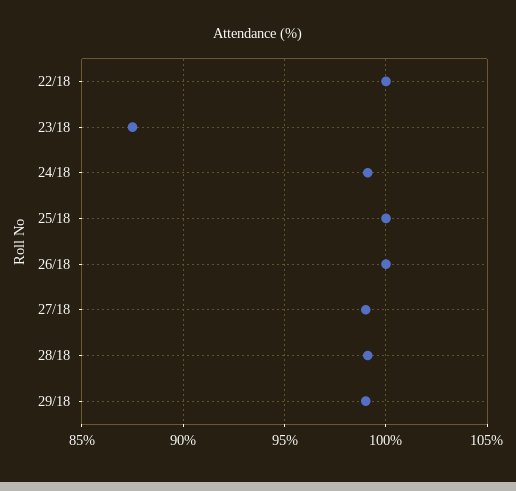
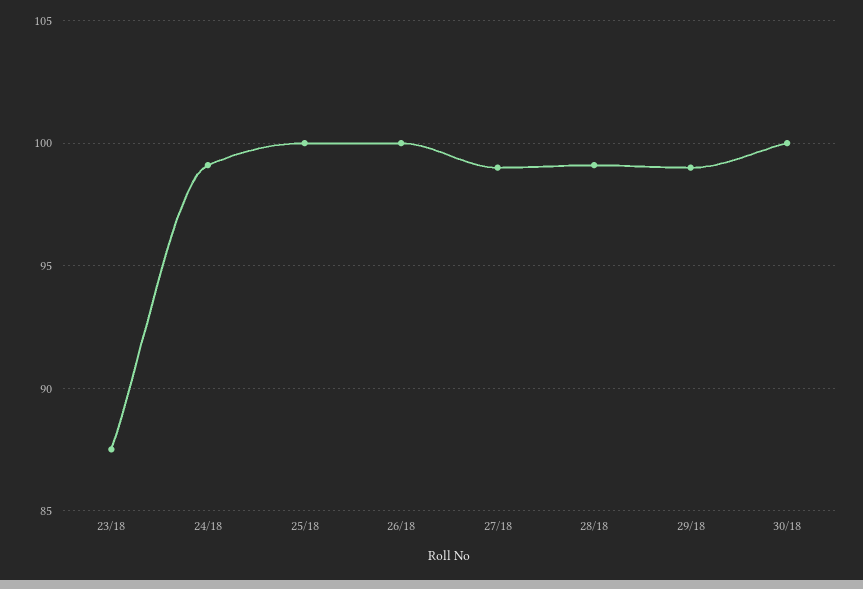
22/18: 100 -> none
30/18: none -> 100

